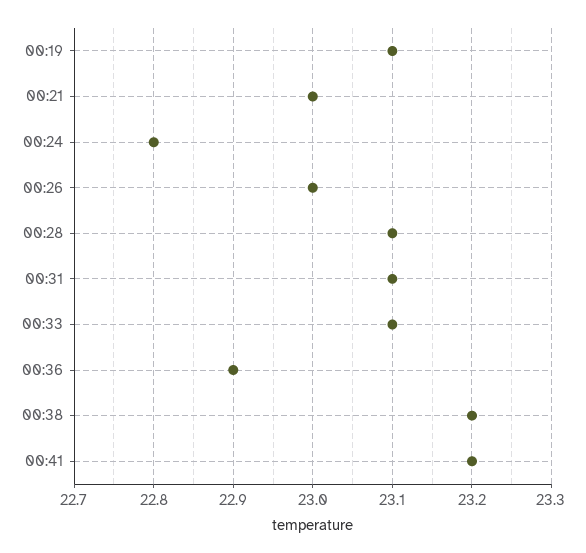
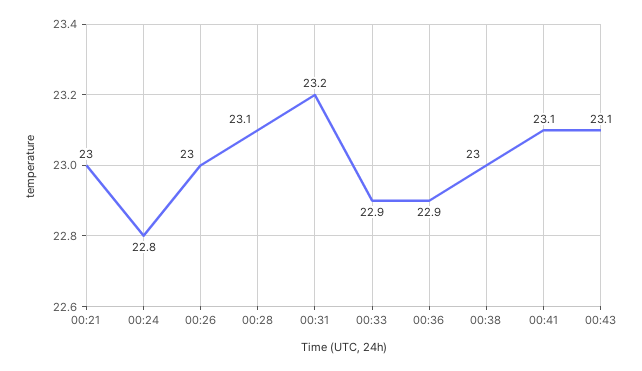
00:19: 23.1 -> none
00:31: 23.1 -> 23.2
00:33: 23.1 -> 22.9
00:38: 23.2 -> 23
00:41: 23.2 -> 23.1
00:43: none -> 23.1

